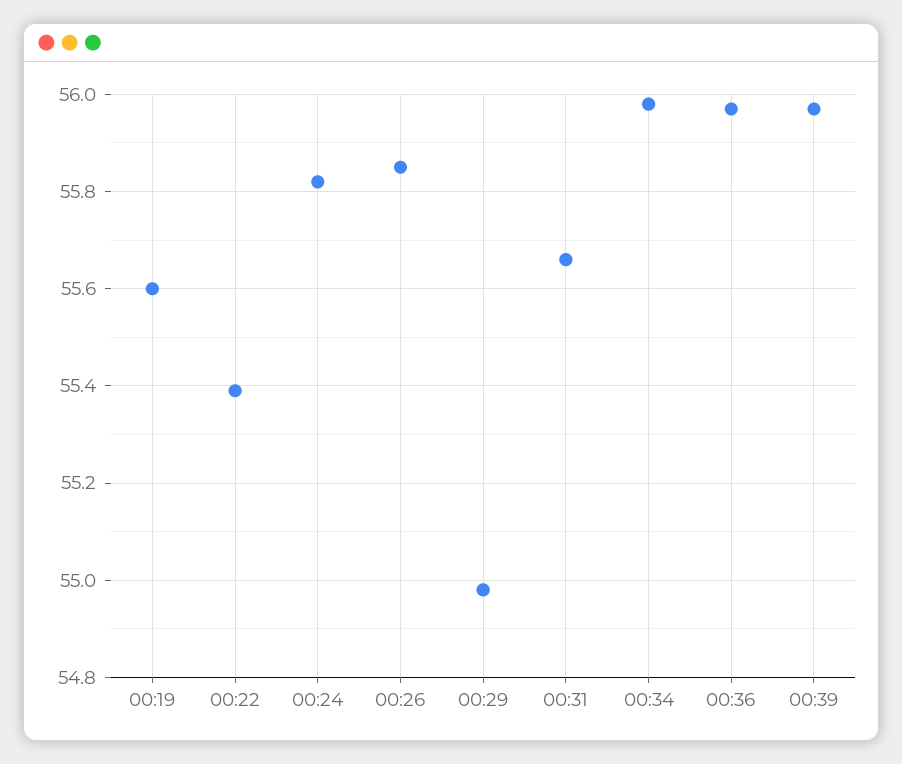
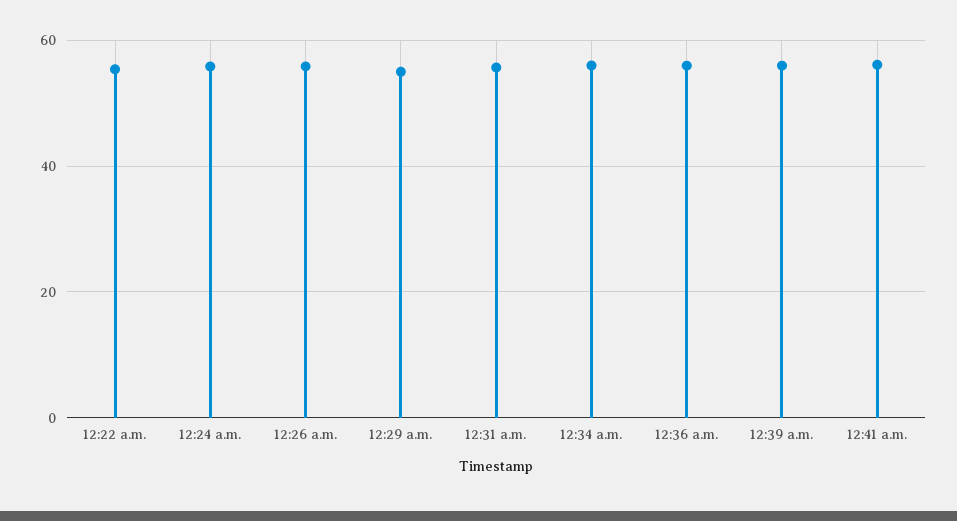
00:19: 55.6 -> none
12:41 a.m.: none -> 56

